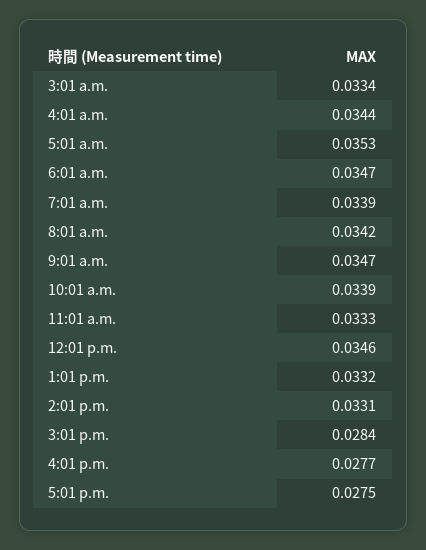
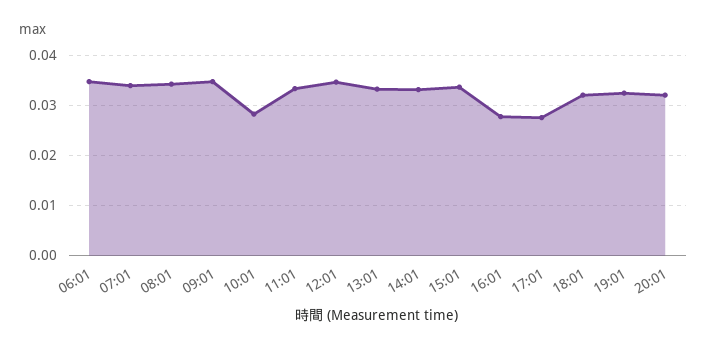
3:01 a.m.: 0.0334 -> none
4:01 a.m.: 0.0344 -> none
5:01 a.m.: 0.0353 -> none
10:01 a.m.: 0.0339 -> 0.028
3:01 p.m.: 0.0284 -> 0.034
18:01: none -> 0.032
19:01: none -> 0.032
20:01: none -> 0.032

